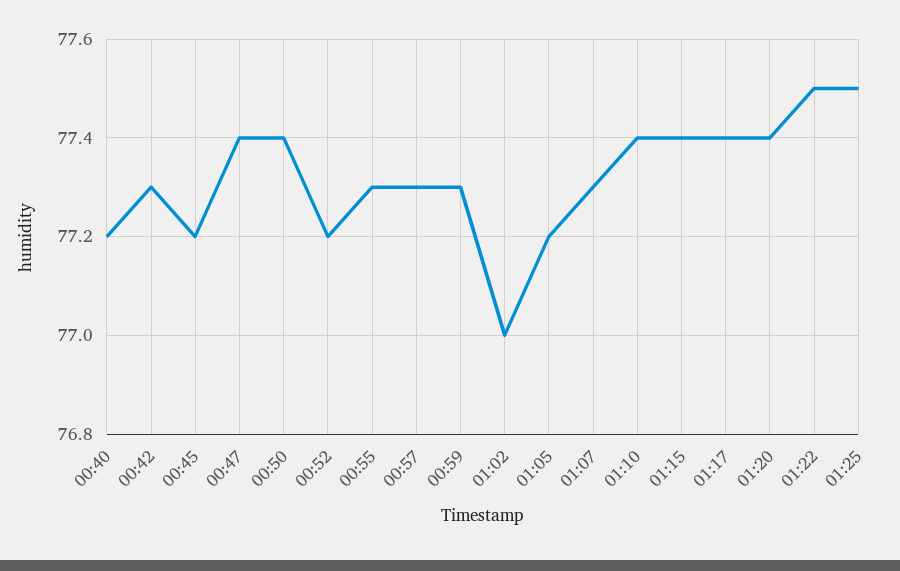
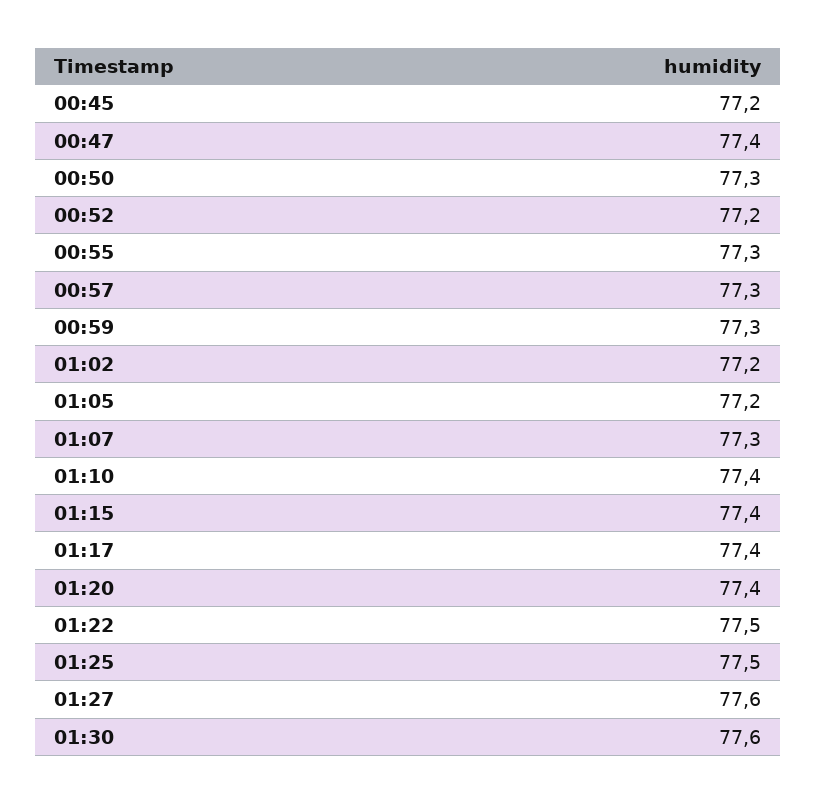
00:40: 77.2 -> none
00:42: 77.3 -> none
00:50: 77.4 -> 77.3
01:02: 77 -> 77.2
01:27: none -> 77.6
01:30: none -> 77.6

